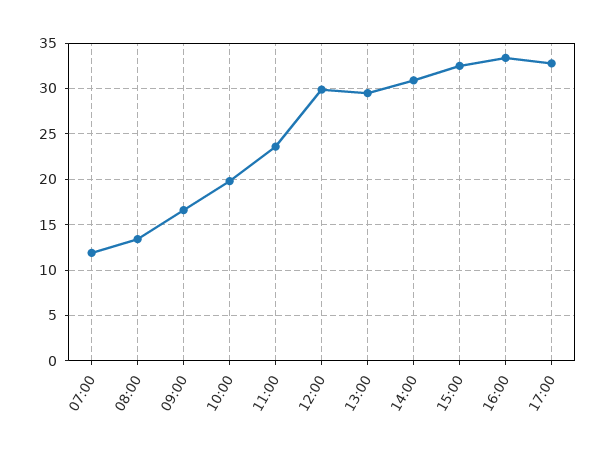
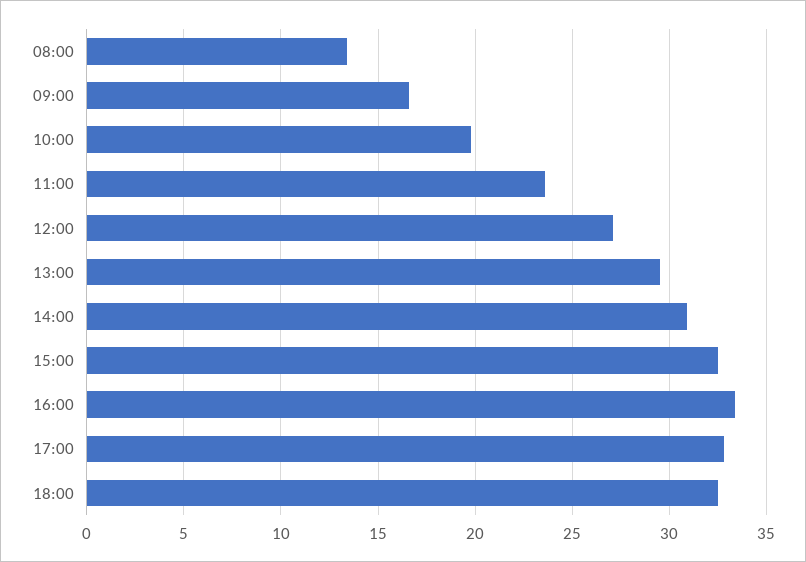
07:00: 12 -> none
12:00: 30 -> 27
18:00: none -> 32.5

